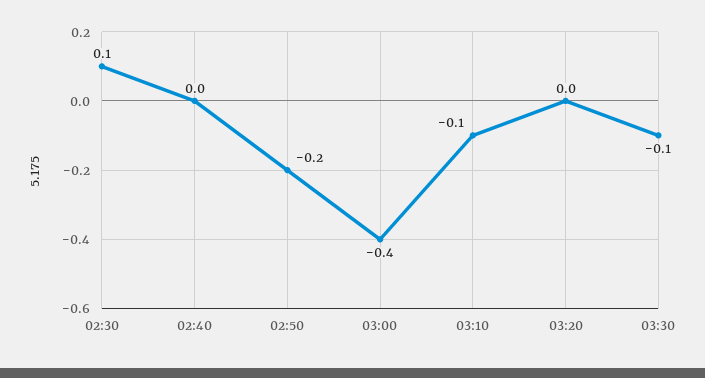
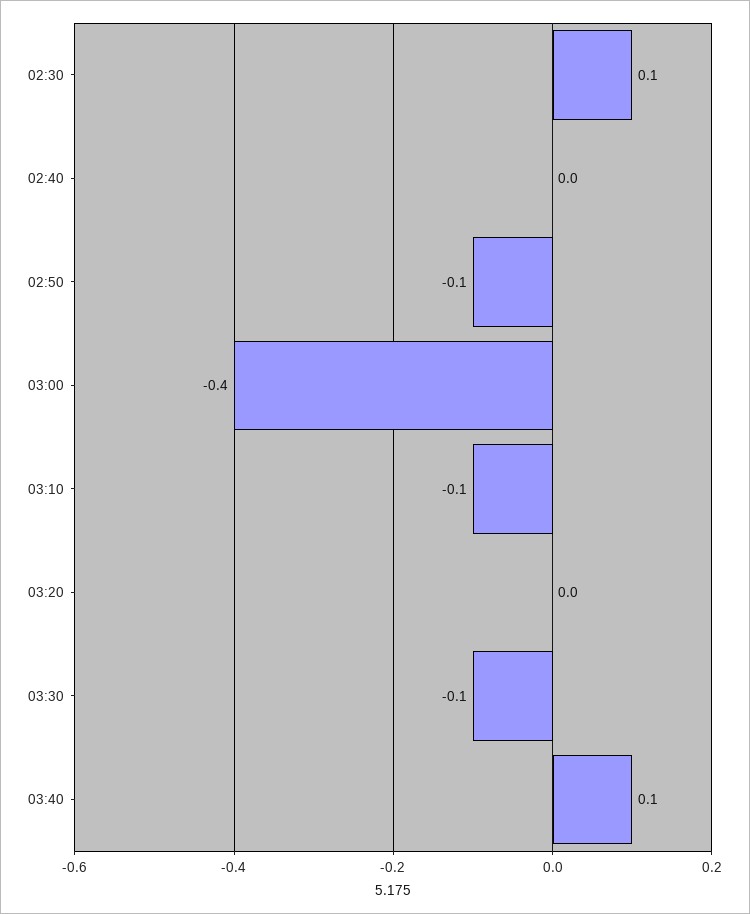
02:50: -0.2 -> -0.1
03:40: none -> 0.1

